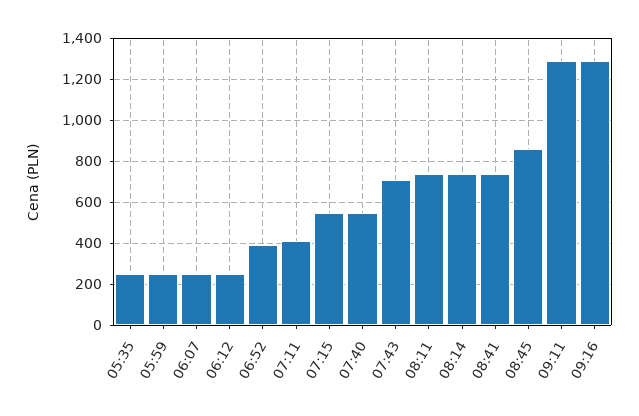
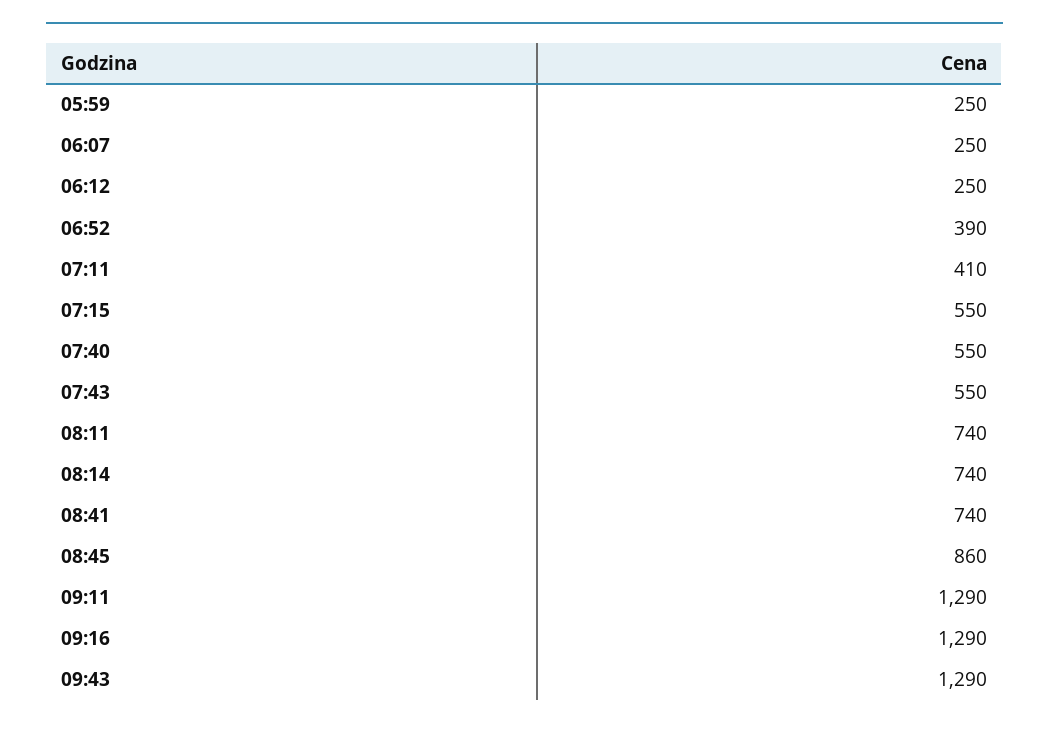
05:35: 250 -> none
07:43: 700 -> 550
09:43: none -> 1290

